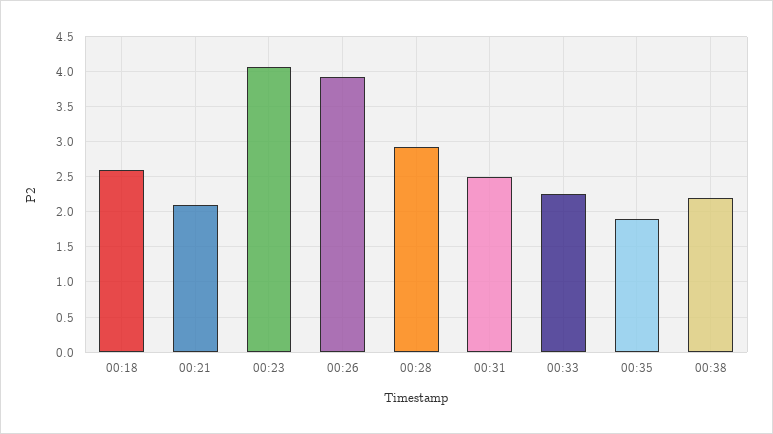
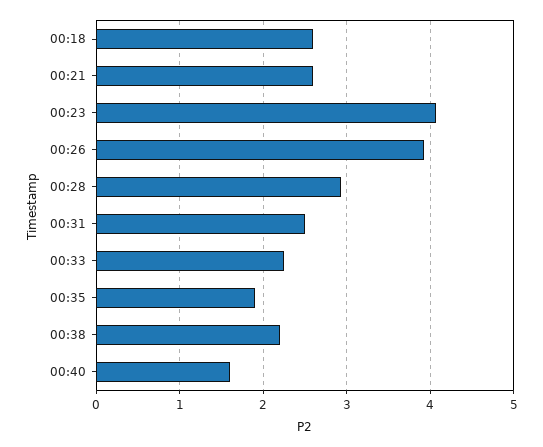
00:21: 2.1 -> 2.6
00:40: none -> 1.6

